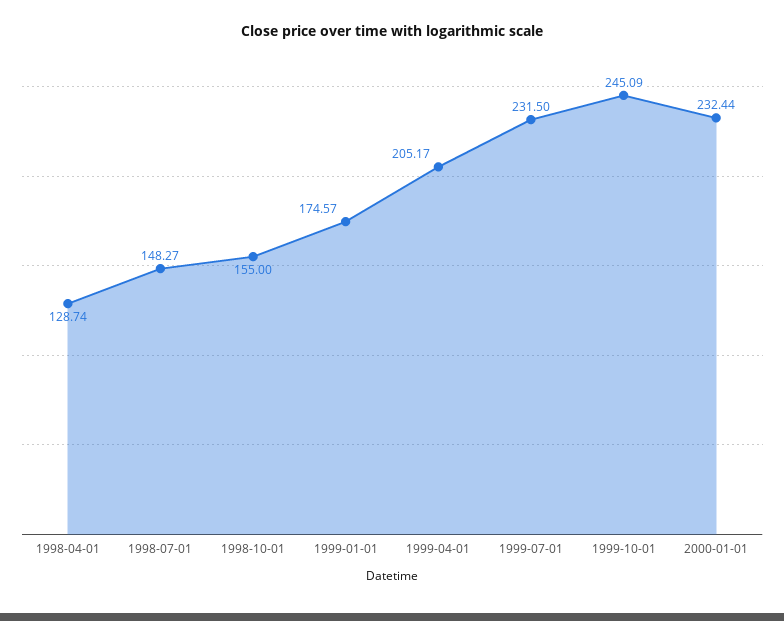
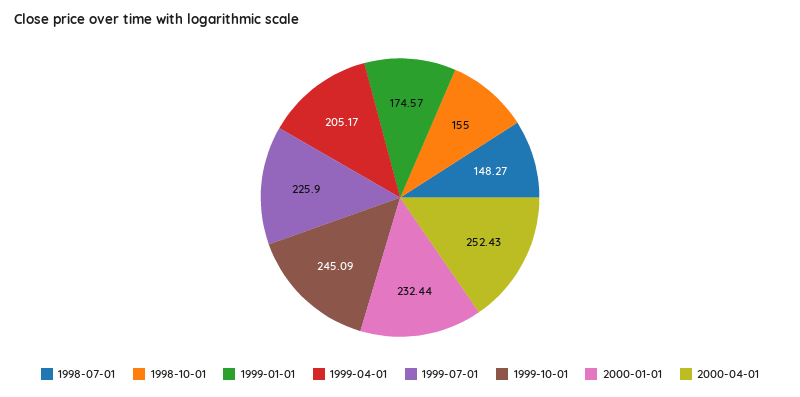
1998-04-01: 128.74 -> none
1999-07-01: 231.5 -> 225.9
2000-04-01: none -> 252.43

